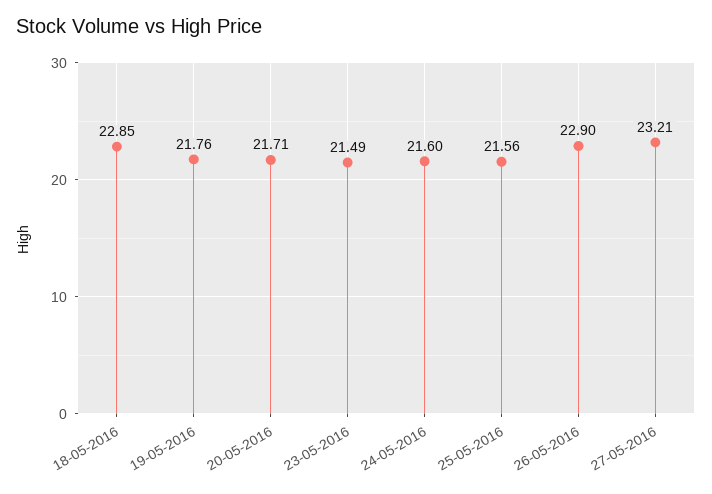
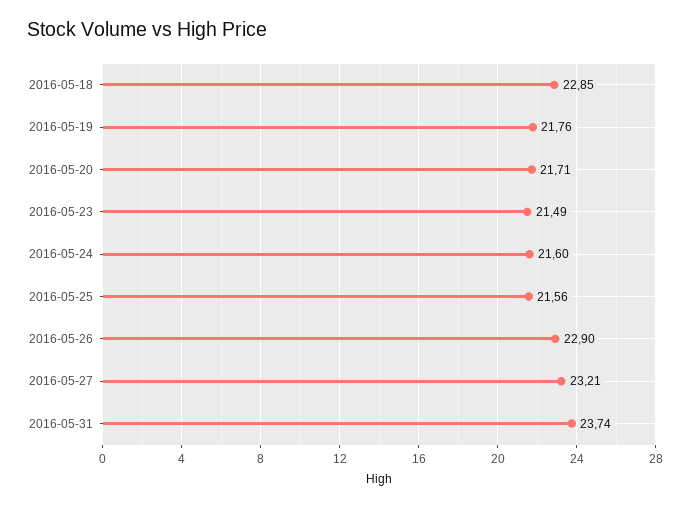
2016-05-31: none -> 23.74

